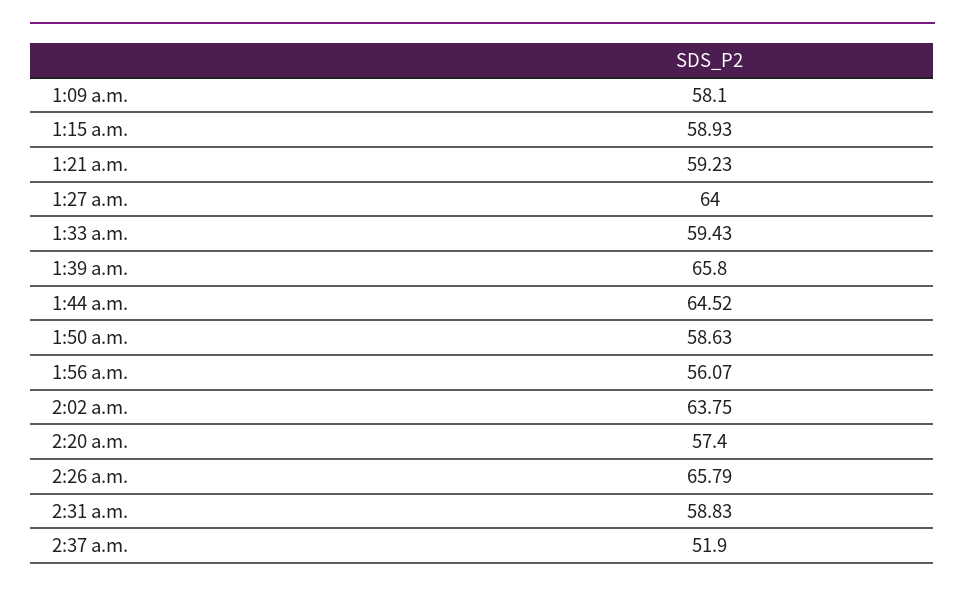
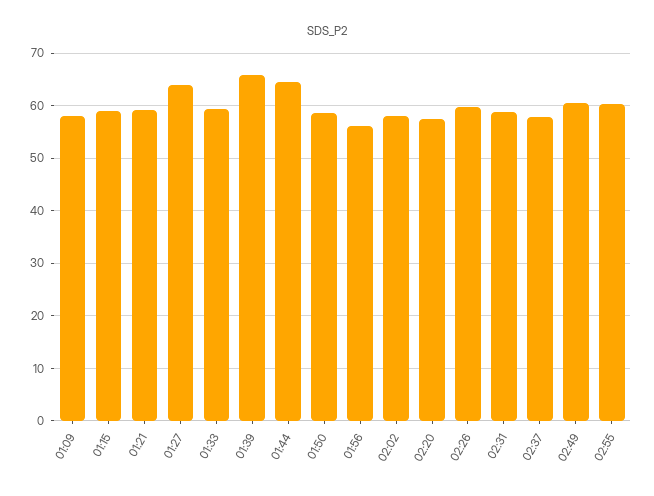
2:02 a.m.: 63.75 -> 58
2:26 a.m.: 65.79 -> 60
2:37 a.m.: 51.9 -> 58
02:49: none -> 60
02:55: none -> 60

